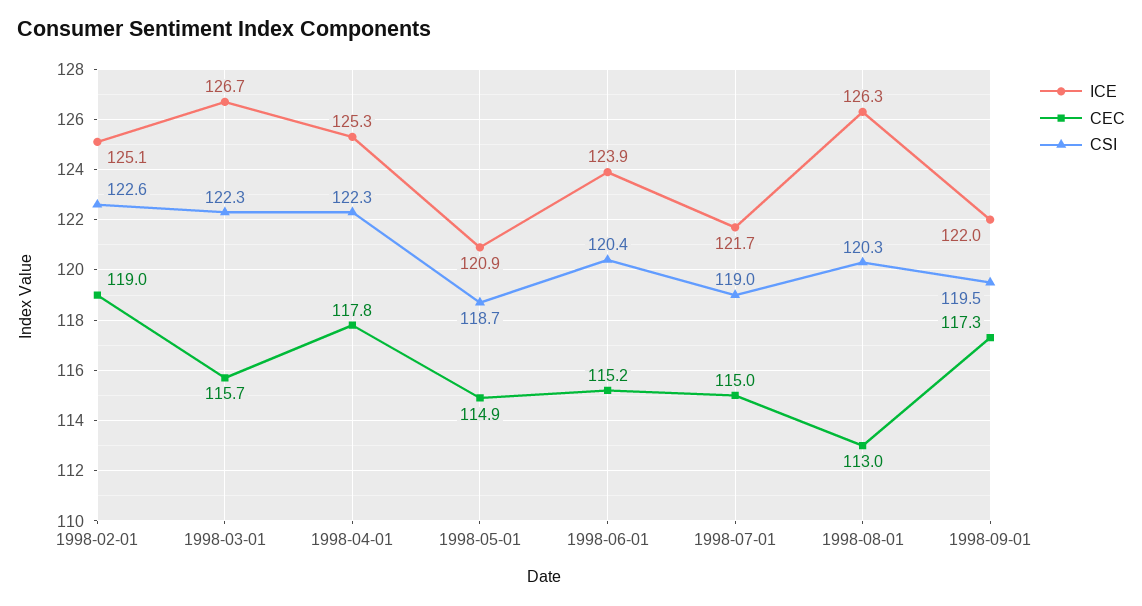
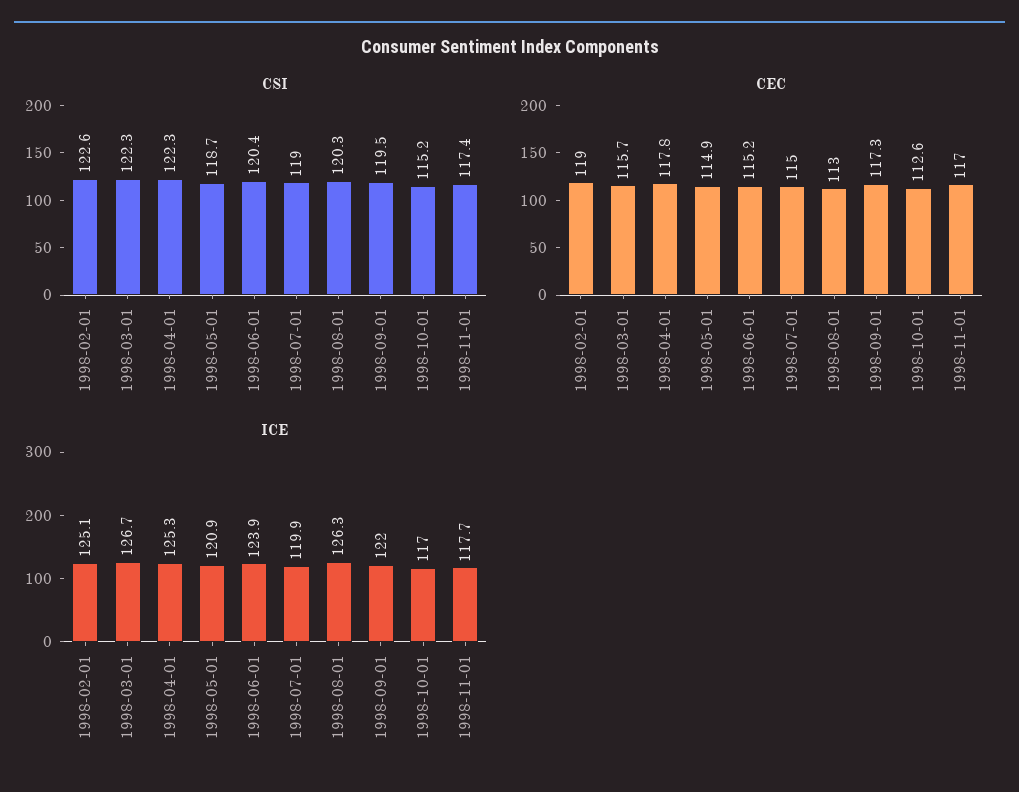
ICE, 1998-07-01: 121.7 -> 119.9
CSI, 1998-10-01: none -> 115.2
CSI, 1998-11-01: none -> 117.4
CEC, 1998-10-01: none -> 112.6
CEC, 1998-11-01: none -> 117
ICE, 1998-10-01: none -> 117
ICE, 1998-11-01: none -> 117.7

